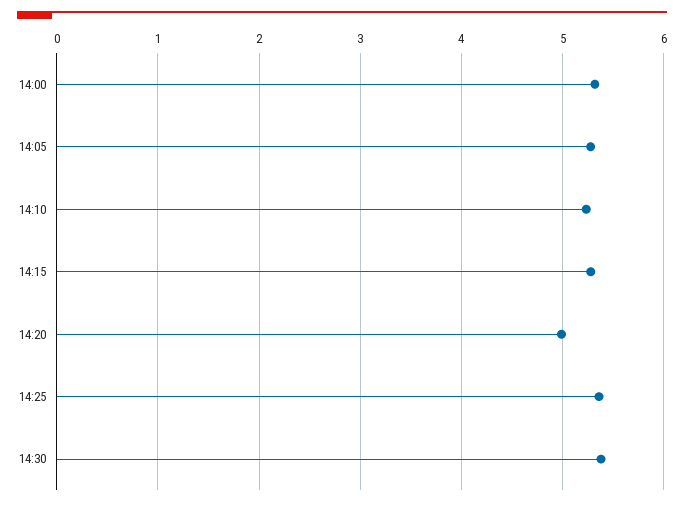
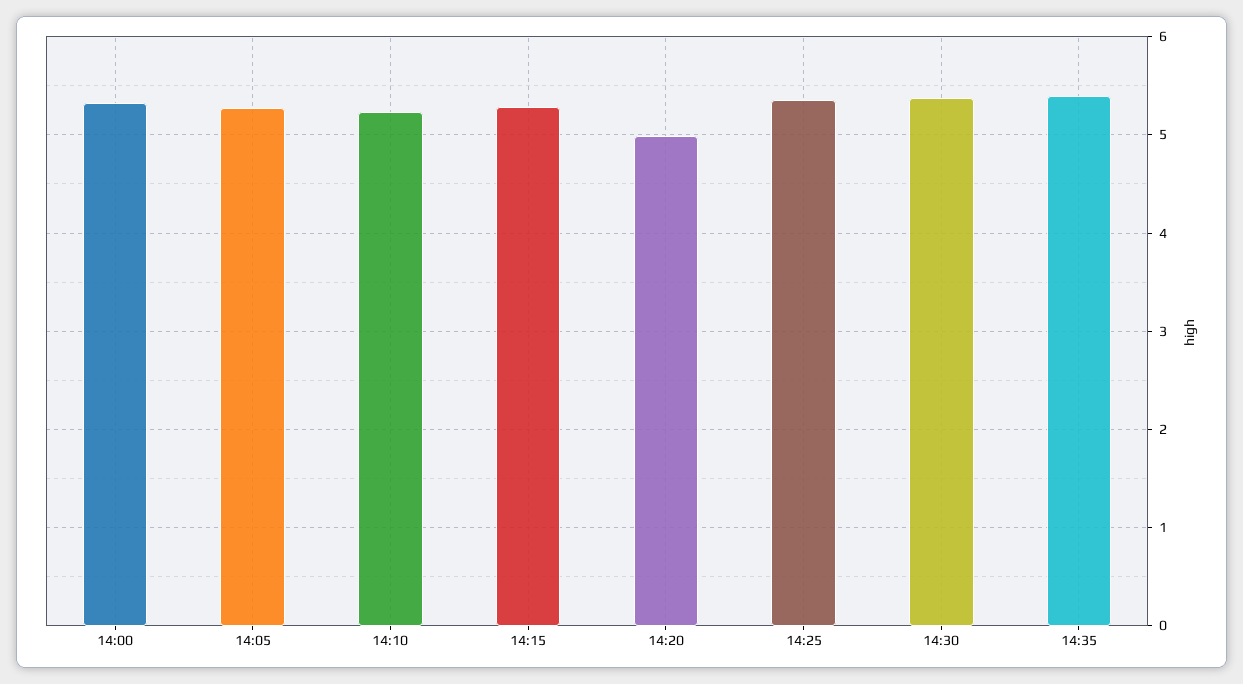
14:35: none -> 5.4

